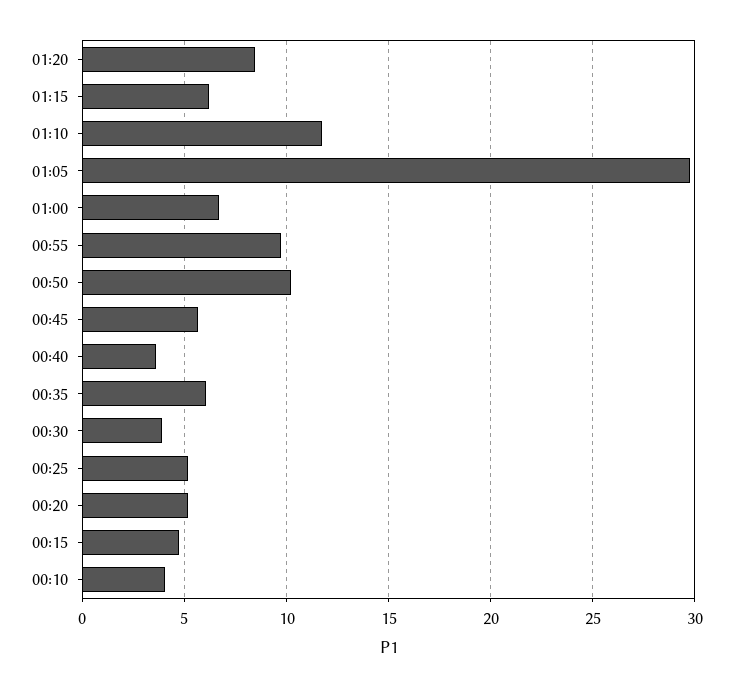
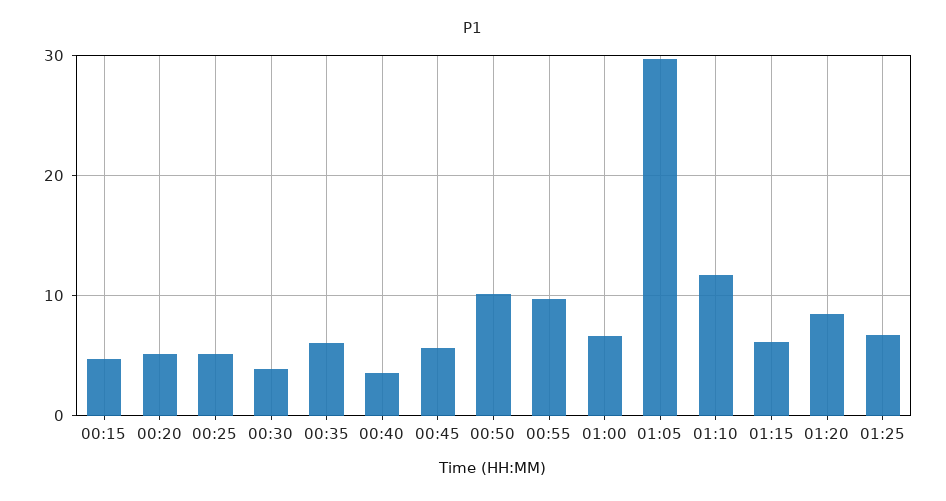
00:10: 4 -> none
01:25: none -> 7

